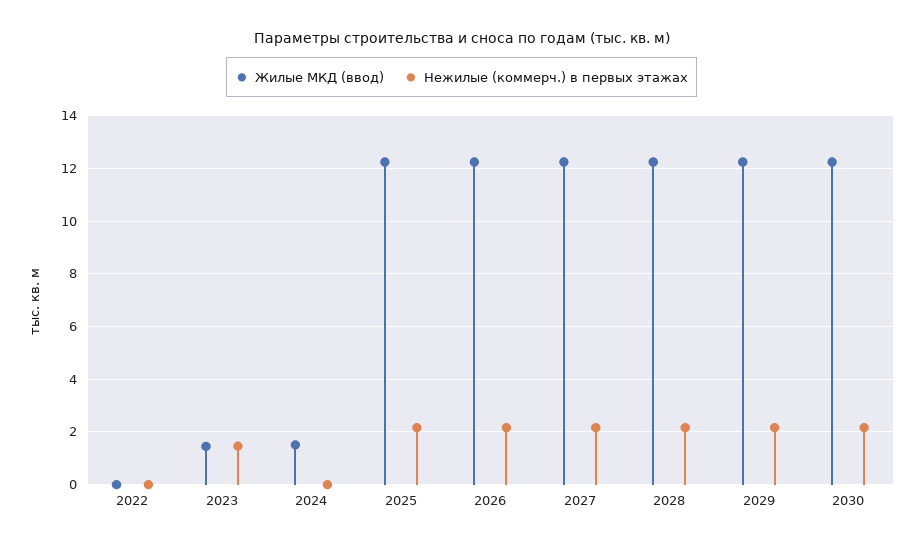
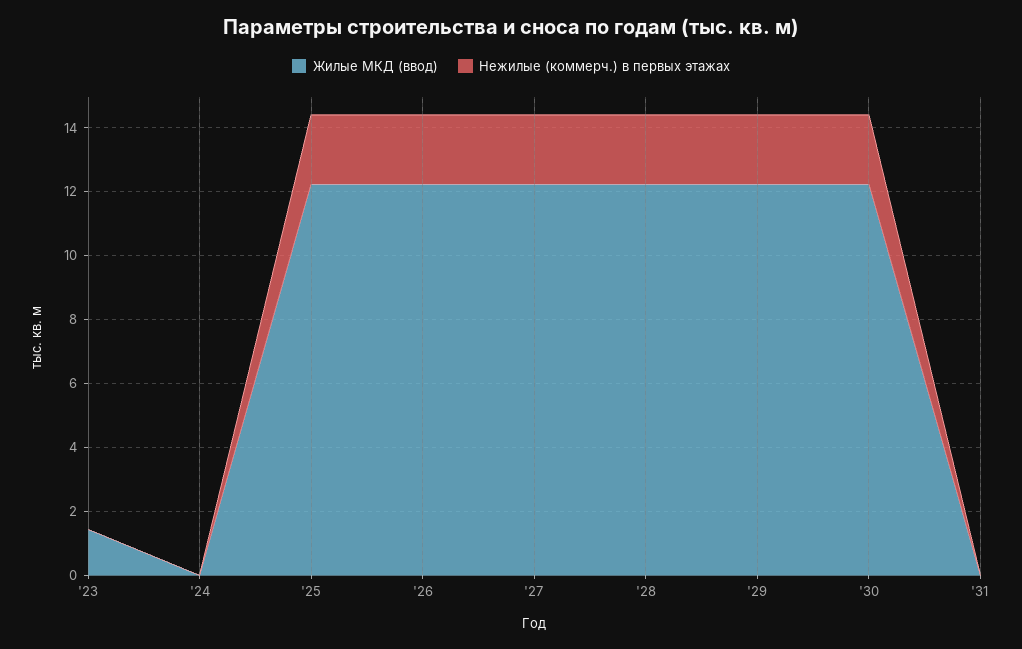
Жилые МКД (ввод), 2022: 0 -> none
Нежилые (коммерч.) в первых этажах, 2022: 0 -> none
Нежилые (коммерч.) в первых этажах, 2023: 1.5 -> 0
Жилые МКД (ввод), 2024: 1.5 -> 0
Жилые МКД (ввод), '31: none -> 0
Нежилые (коммерч.) в первых этажах, '31: none -> 0

